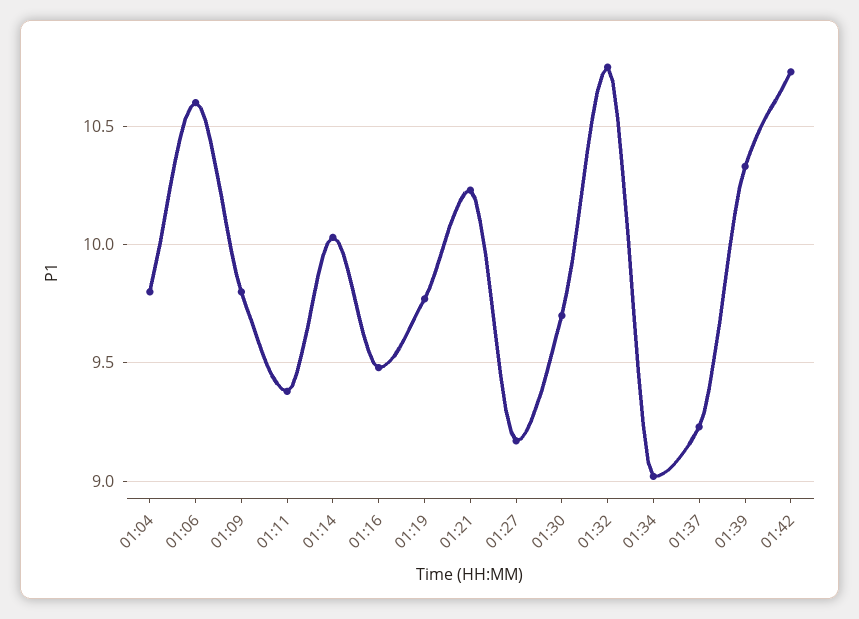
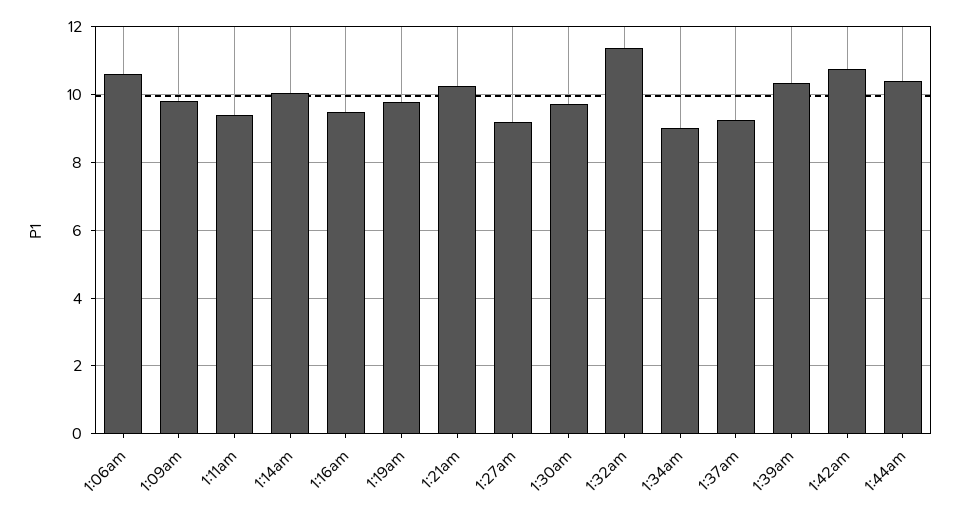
01:04: 9.8 -> none
01:32: 10.75 -> 11.4
1:44am: none -> 10.4

